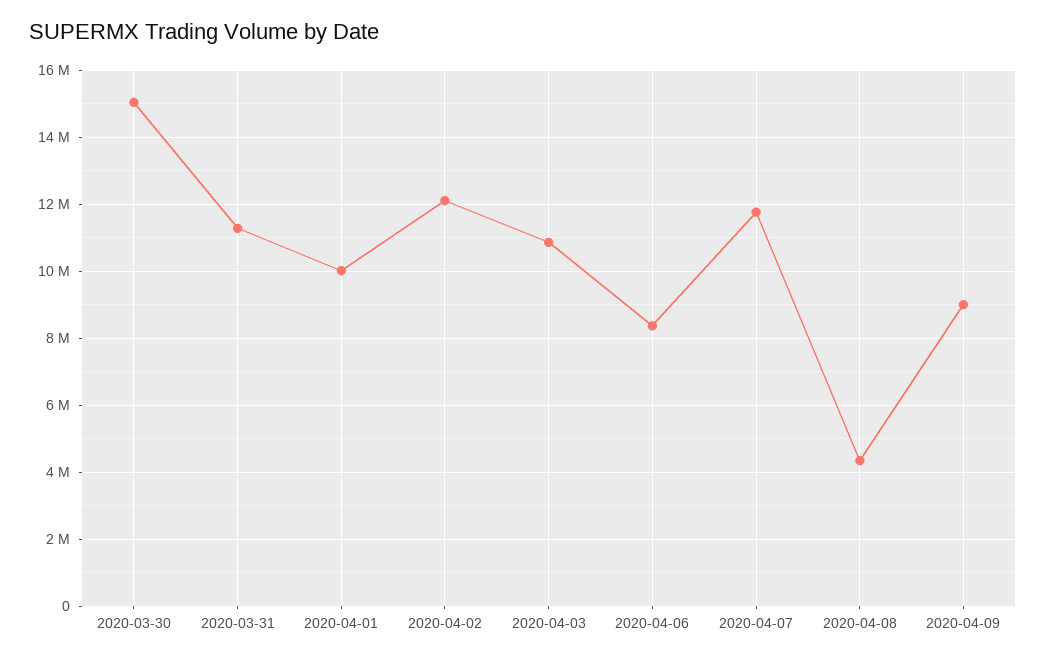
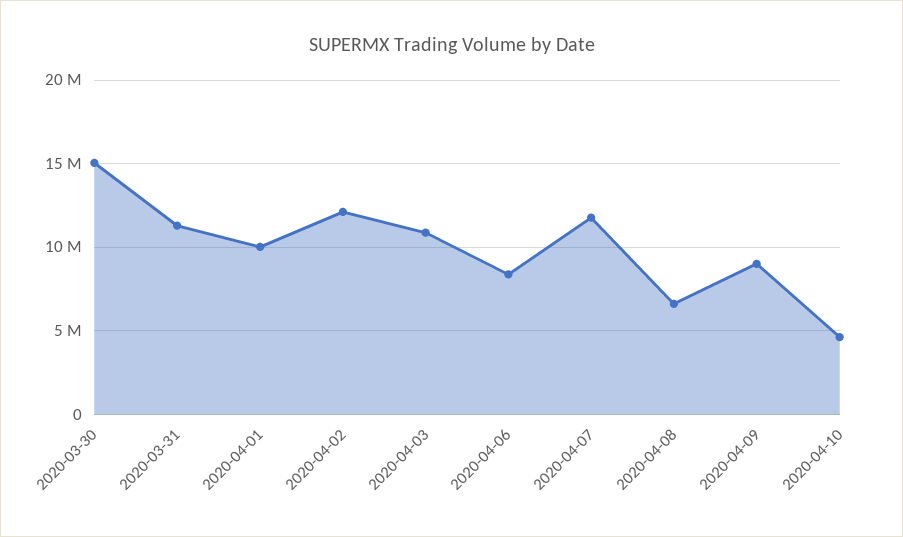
2020-04-08: 4400000 -> 6500000
2020-04-10: none -> 4500000

